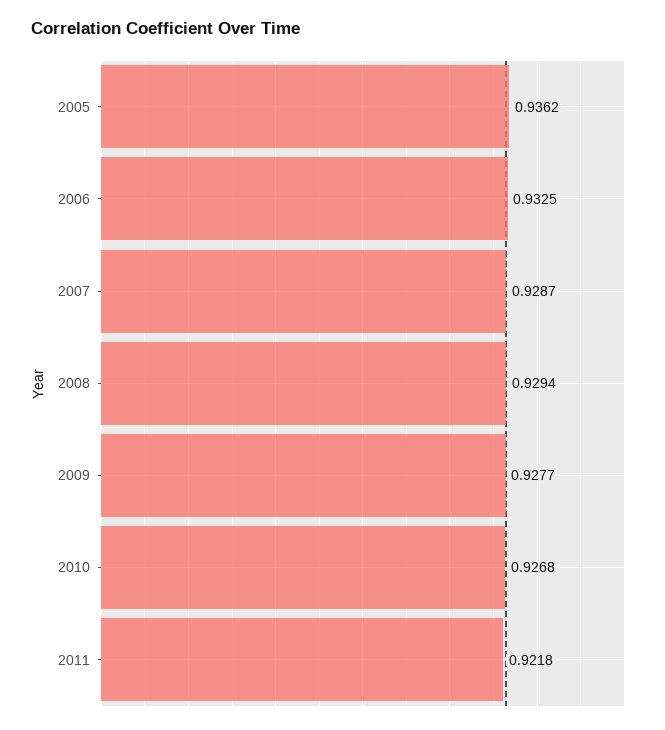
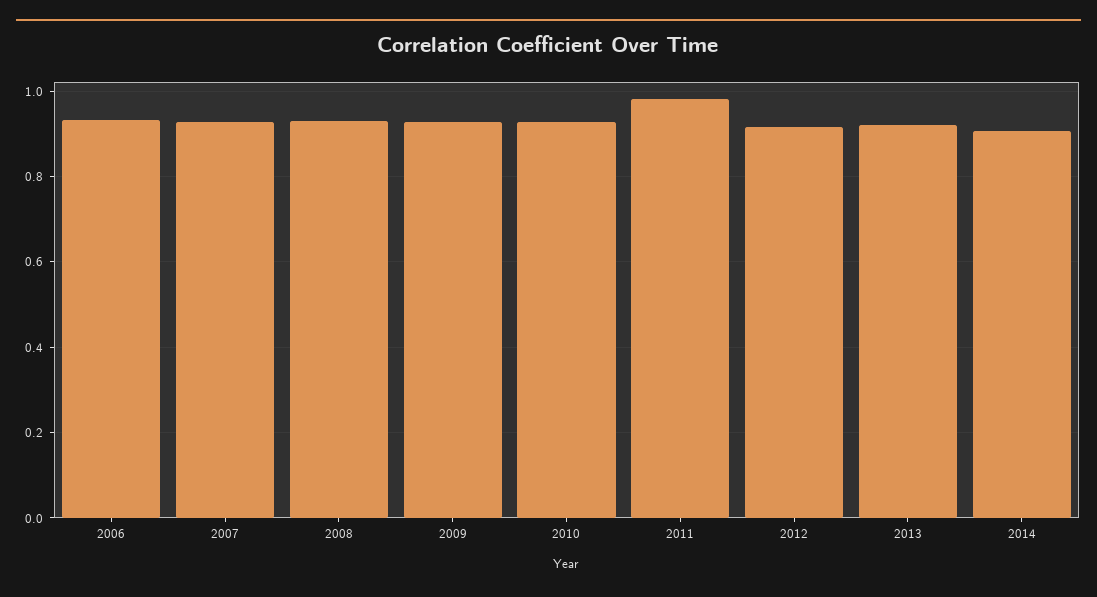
2005: 0.9362 -> none
2011: 0.9218 -> 0.98
2012: none -> 0.92
2013: none -> 0.92
2014: none -> 0.9

